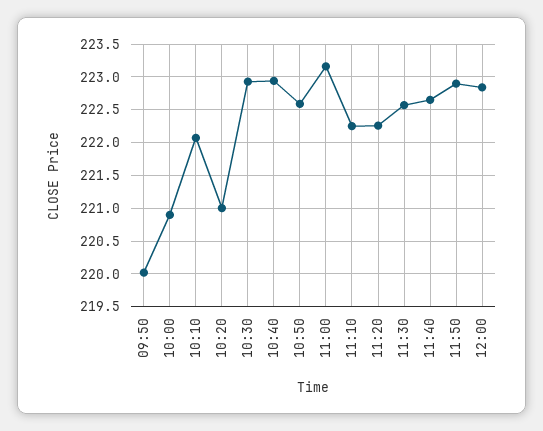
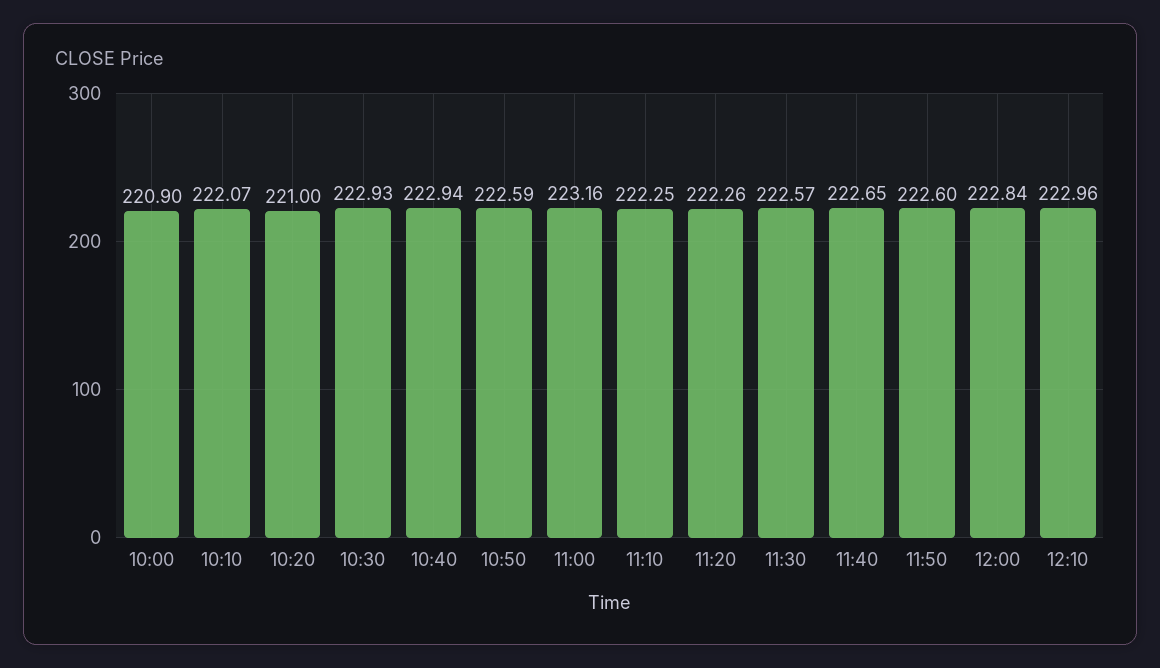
09:50: 220 -> none
11:50: 222.9 -> 222.6
12:10: none -> 222.96

